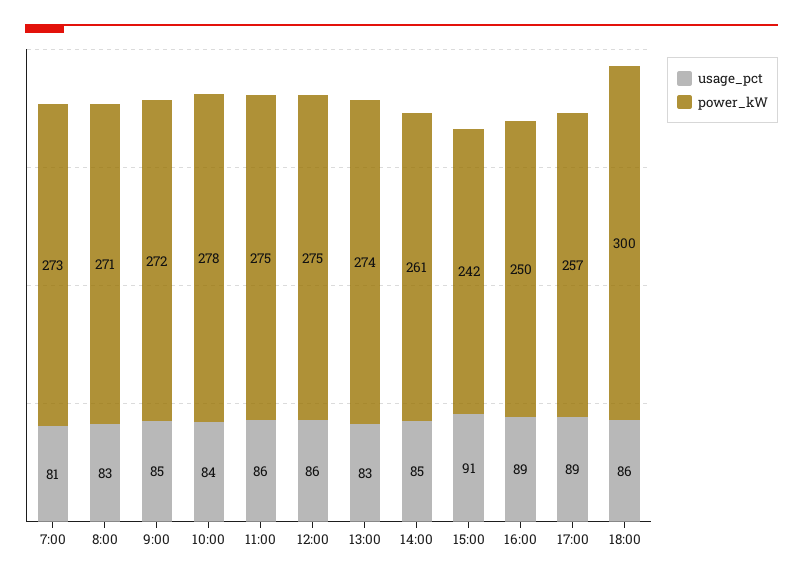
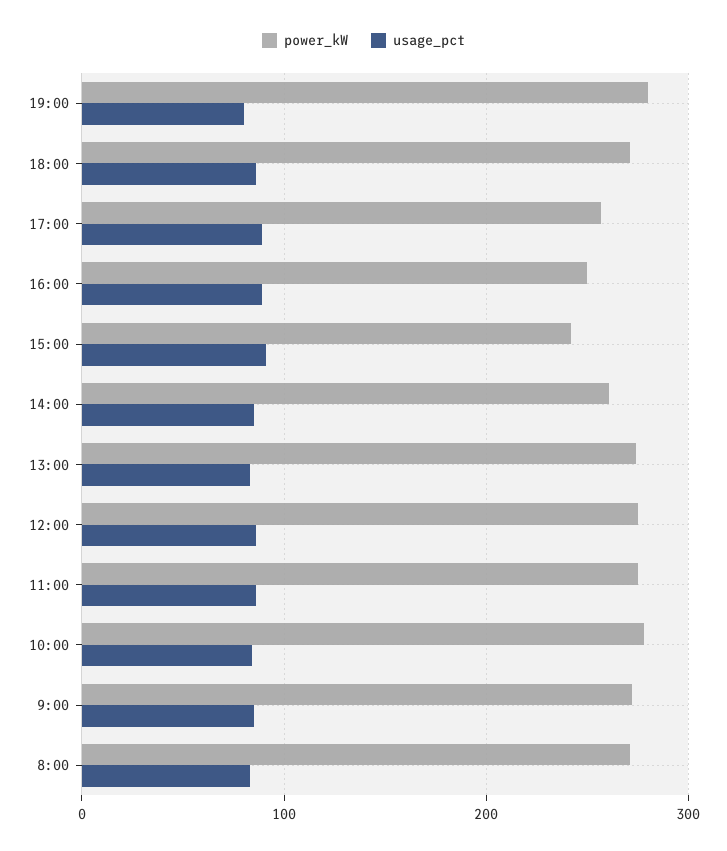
usage_pct, 7:00: 81 -> none
power_kW, 7:00: 273 -> none
power_kW, 18:00: 300 -> 270
power_kW, 19:00: none -> 280
usage_pct, 19:00: none -> 80

